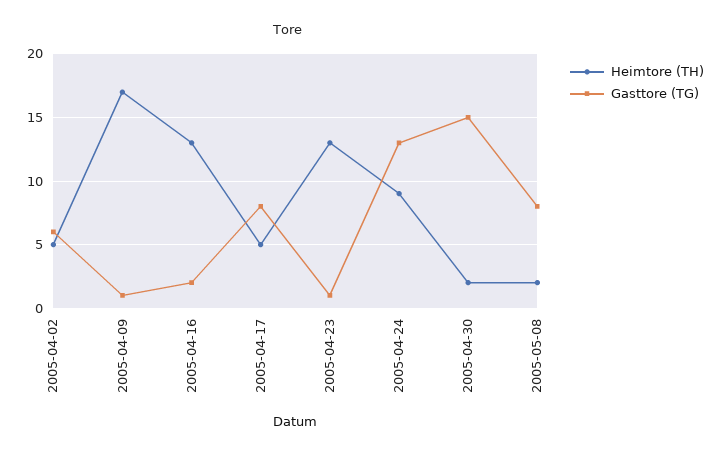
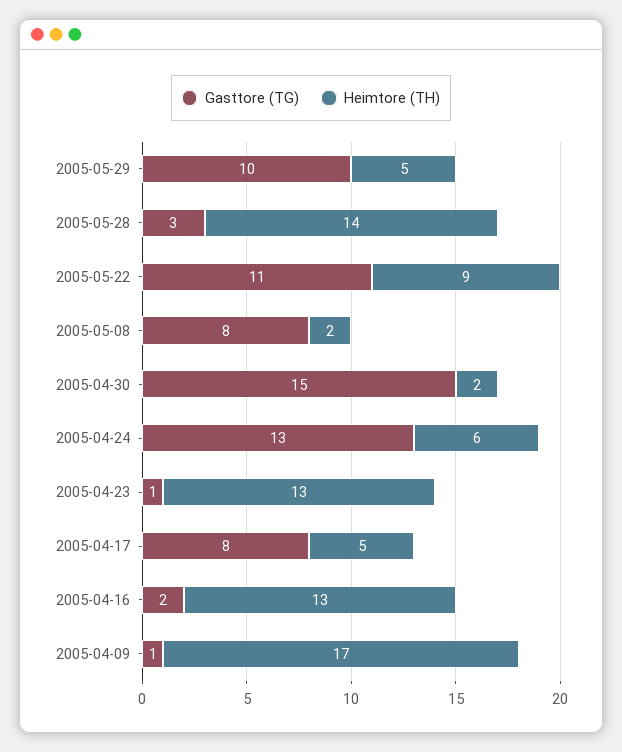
Heimtore (TH), 2005-04-02: 5 -> none
Gasttore (TG), 2005-04-02: 6 -> none
Heimtore (TH), 2005-04-24: 9 -> 6
Gasttore (TG), 2005-05-29: none -> 10
Heimtore (TH), 2005-05-29: none -> 5
Gasttore (TG), 2005-05-28: none -> 3
Heimtore (TH), 2005-05-28: none -> 14
Gasttore (TG), 2005-05-22: none -> 11
Heimtore (TH), 2005-05-22: none -> 9

